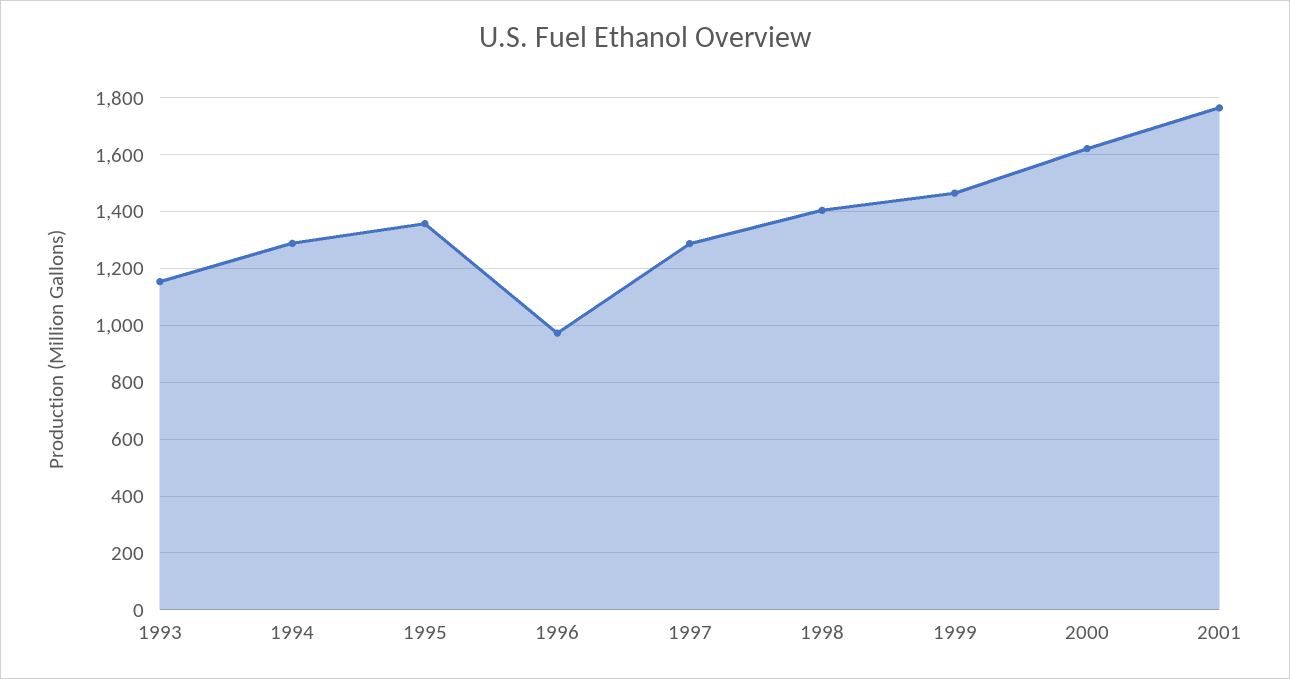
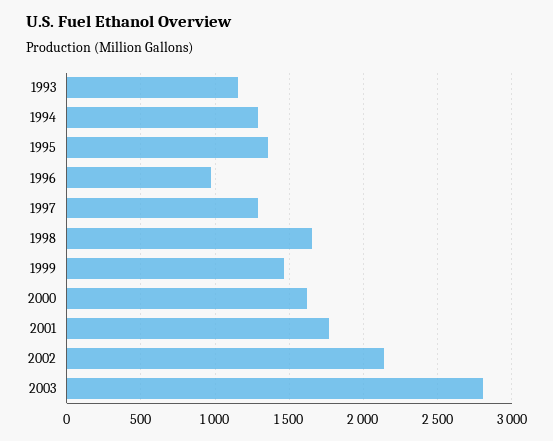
1998: 1400 -> 1650
2002: none -> 2150
2003: none -> 2800

